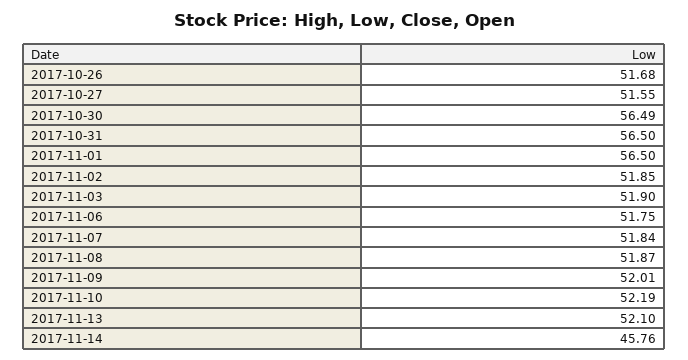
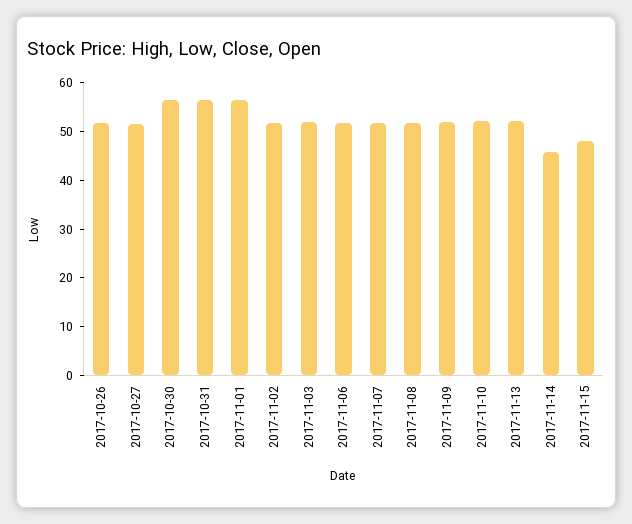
2017-11-15: none -> 48

